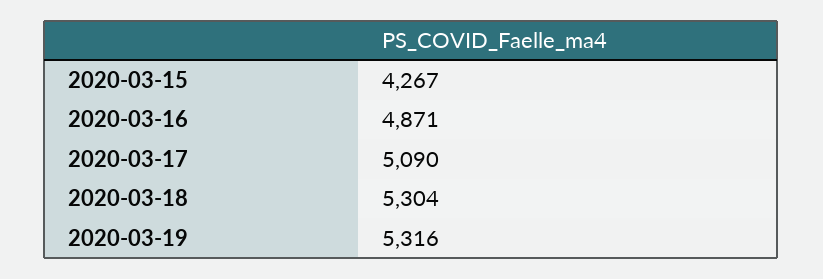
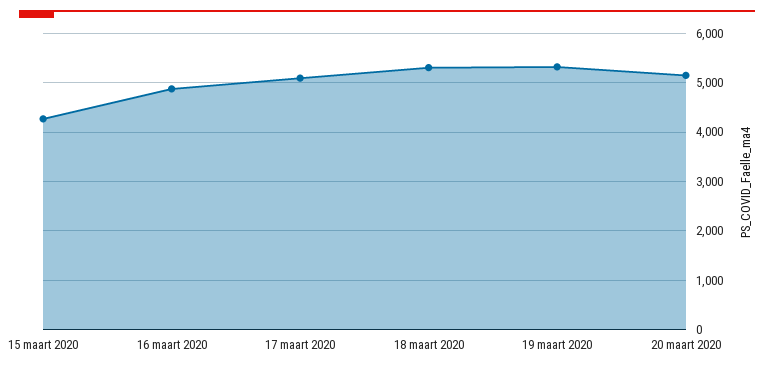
20 maart 2020: none -> 5200

